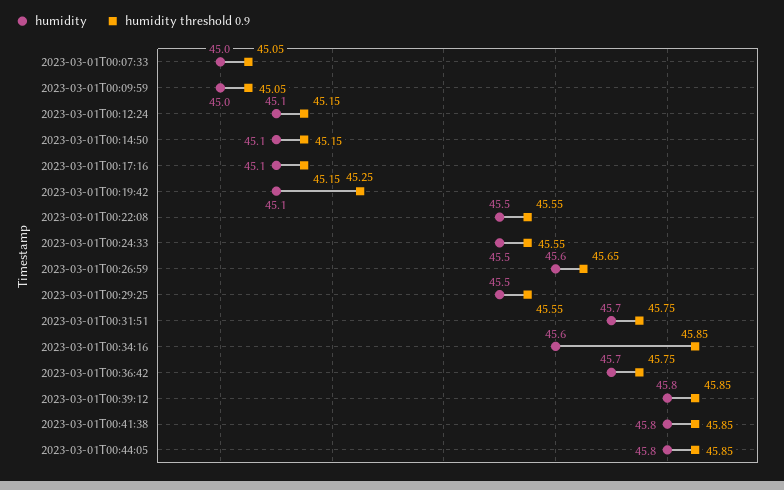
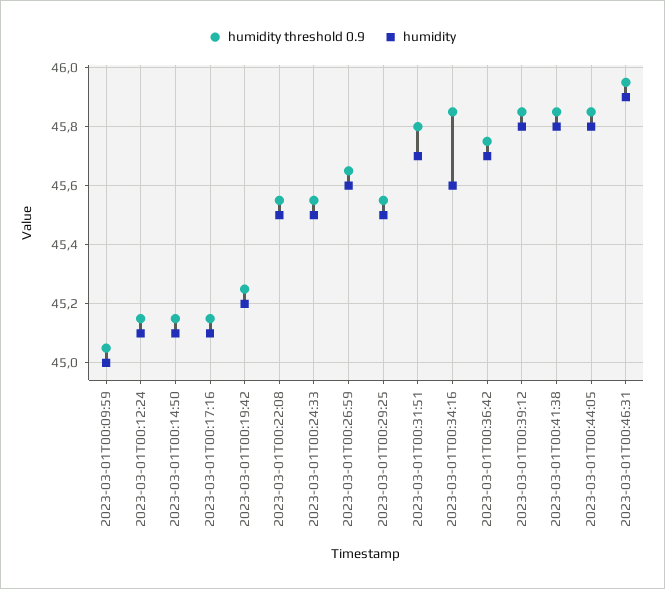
humidity, 2023-03-01T00:07:33: 45 -> none
humidity threshold 0.9, 2023-03-01T00:07:33: 45.05 -> none
humidity, 2023-03-01T00:19:42: 45.1 -> 45.2
humidity threshold 0.9, 2023-03-01T00:31:51: 45.75 -> 45.8
humidity threshold 0.9, 2023-03-01T00:46:31: none -> 45.95
humidity, 2023-03-01T00:46:31: none -> 45.9

